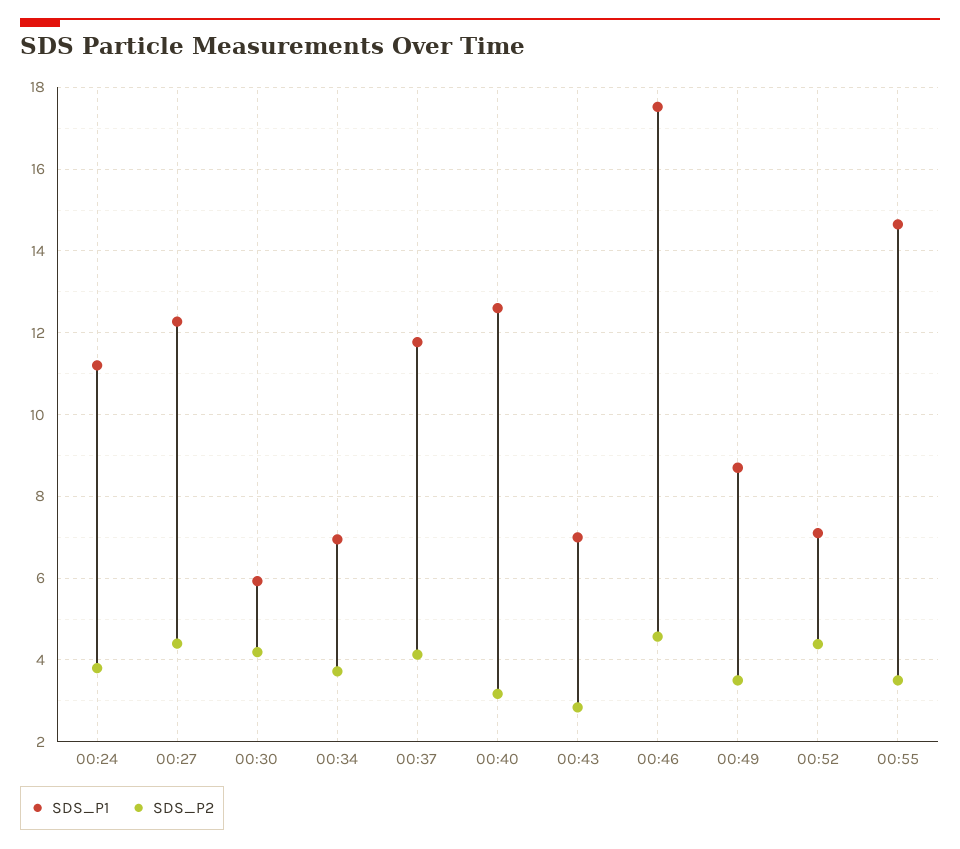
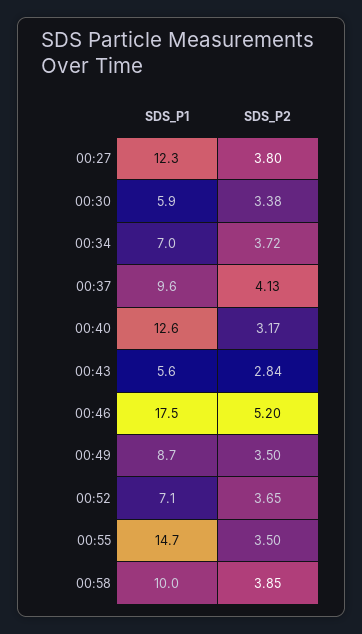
SDS_P1, 00:24: 11.2 -> none
SDS_P2, 00:24: 3.8 -> none
SDS_P2, 00:27: 4.4 -> 3.8
SDS_P2, 00:30: 4.2 -> 3.38
SDS_P1, 00:37: 11.8 -> 9.6
SDS_P1, 00:43: 7 -> 5.6
SDS_P2, 00:46: 4.6 -> 5.2
SDS_P2, 00:52: 4.4 -> 3.65
SDS_P1, 00:58: none -> 10
SDS_P2, 00:58: none -> 3.85

